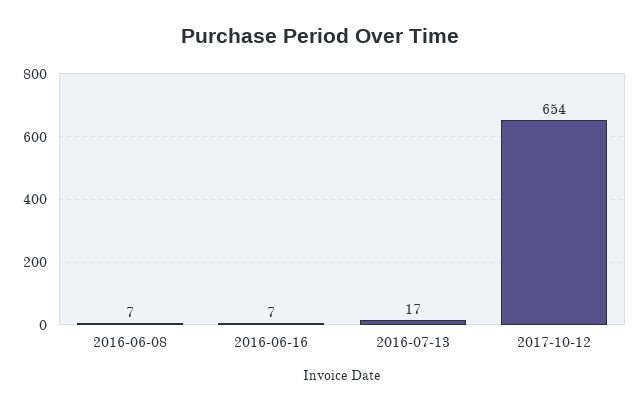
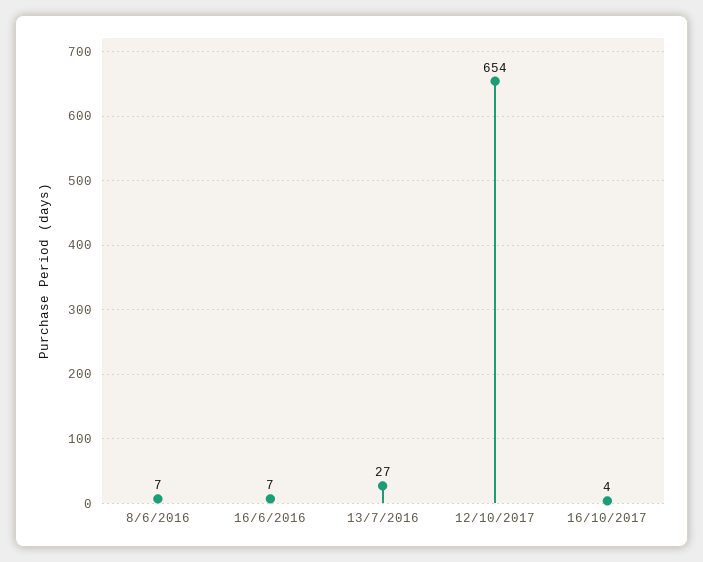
2016-07-13: 17 -> 27
16/10/2017: none -> 4

